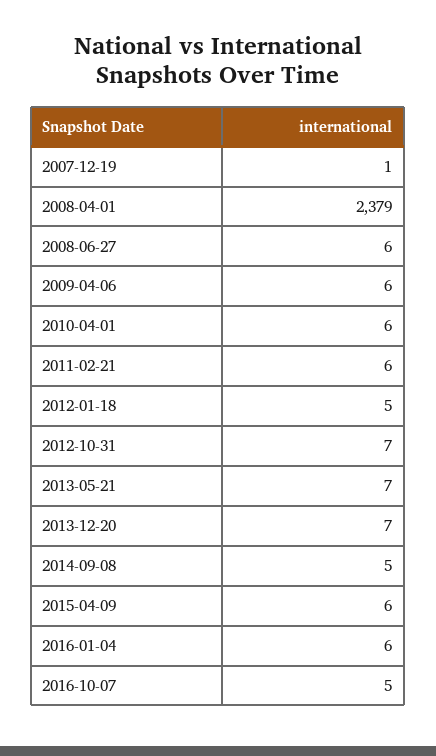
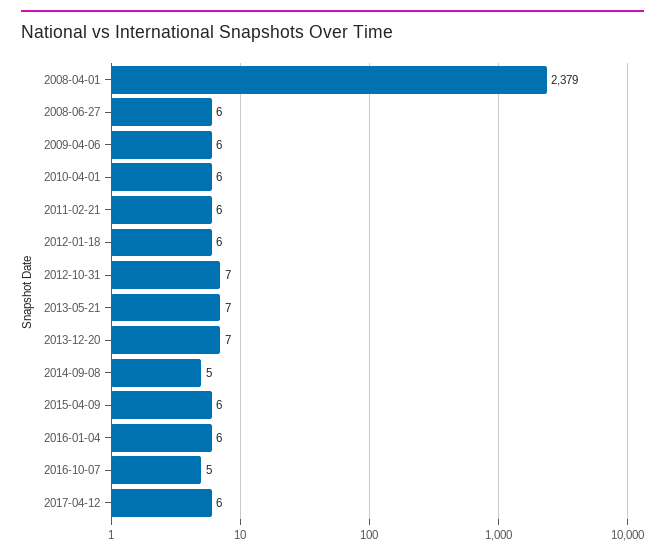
2007-12-19: 1 -> none
2012-01-18: 5 -> 6
2017-04-12: none -> 6

